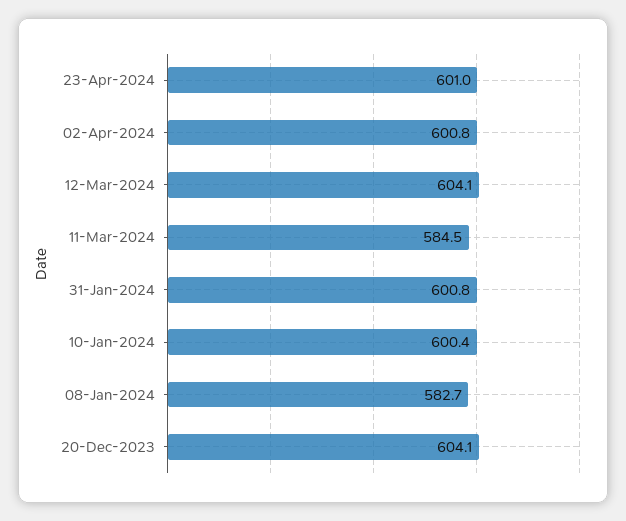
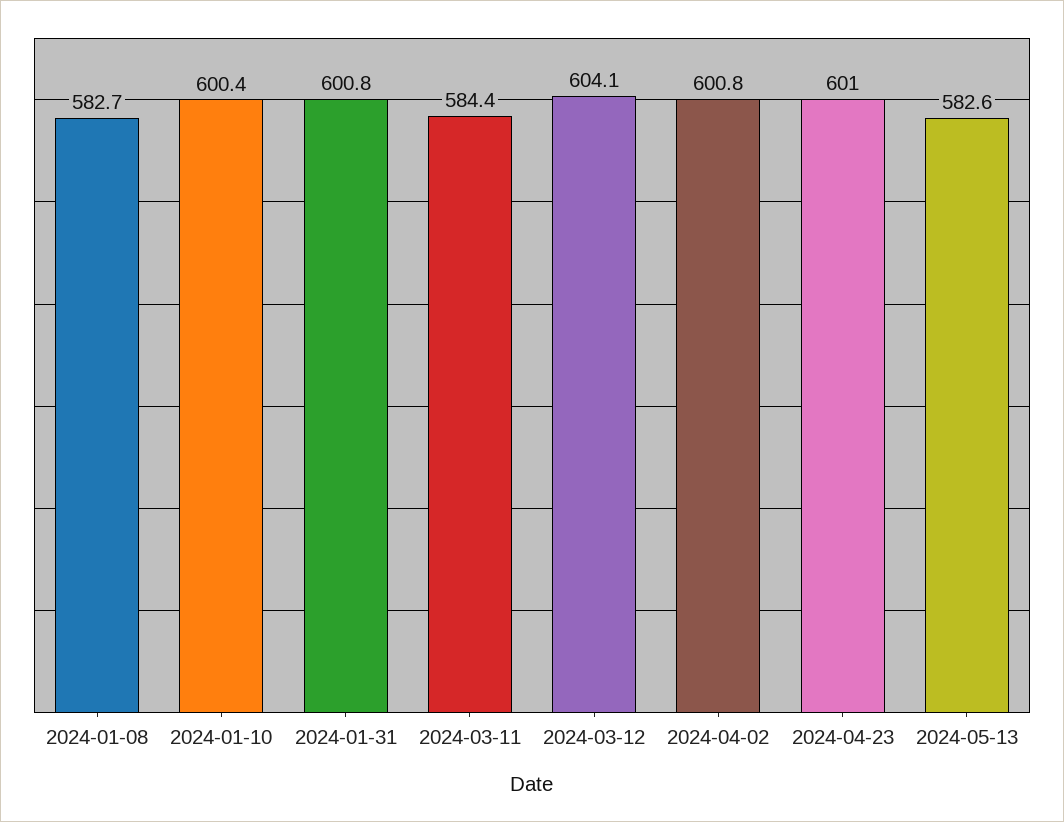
11-Mar-2024: 584.5 -> 584.4
20-Dec-2023: 604.1 -> none
2024-05-13: none -> 582.6

